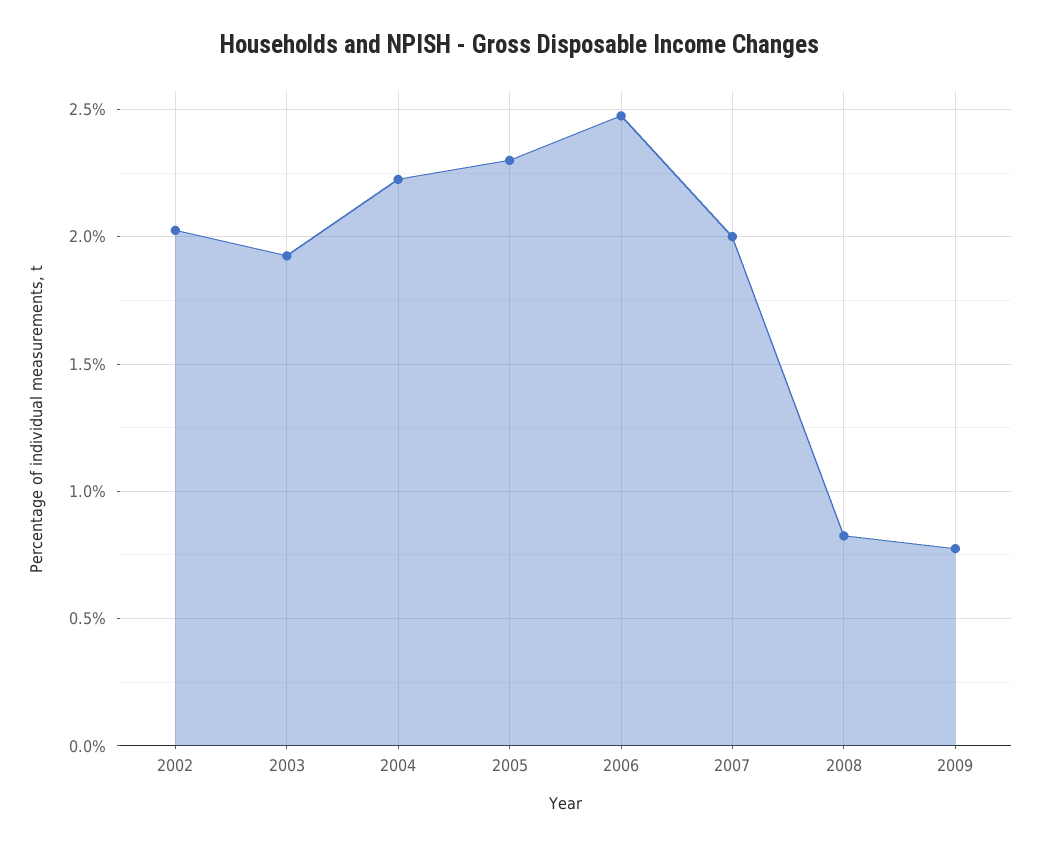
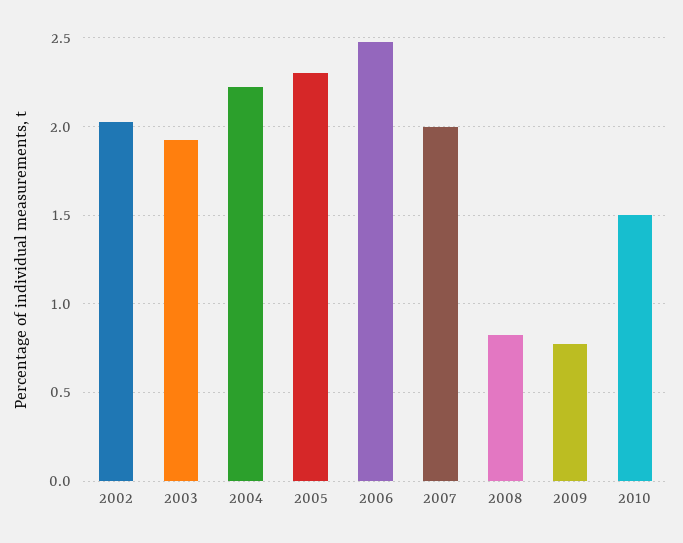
2010: none -> 1.5

